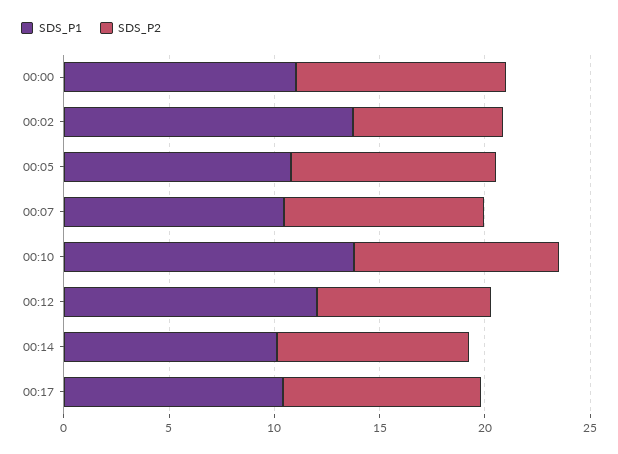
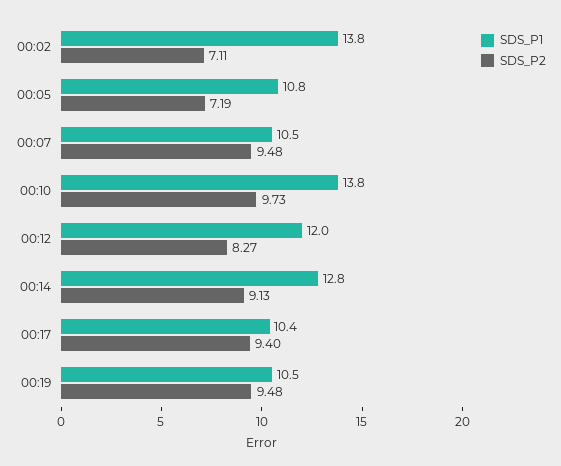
SDS_P1, 00:00: 11 -> none
SDS_P2, 00:00: 10 -> none
SDS_P2, 00:05: 10 -> 7.19
SDS_P1, 00:14: 10 -> 12.8
SDS_P1, 00:19: none -> 10.5
SDS_P2, 00:19: none -> 9.48

